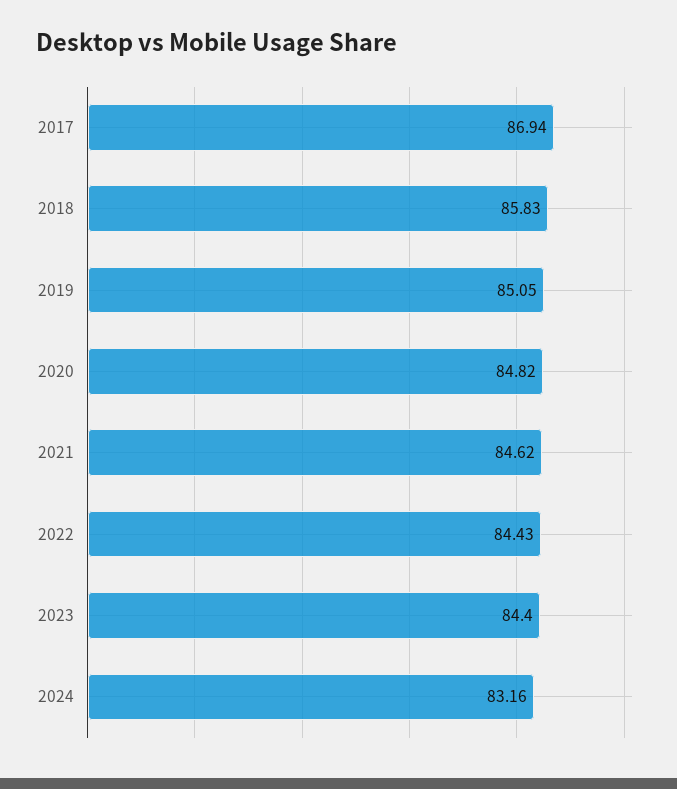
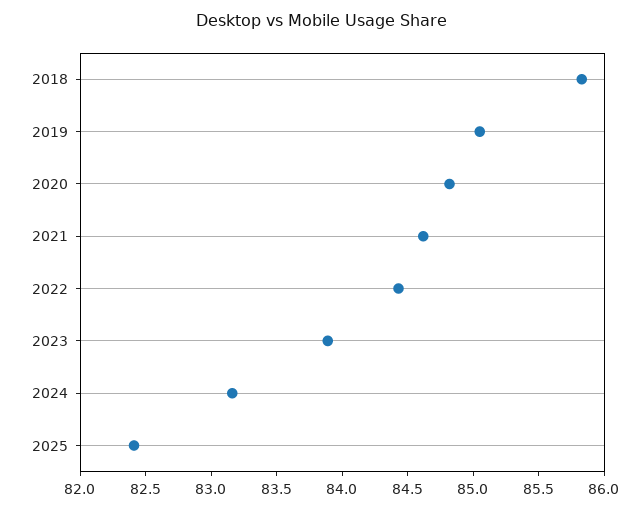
2017: 86.94 -> none
2023: 84.4 -> 83.9
2025: none -> 82.4

